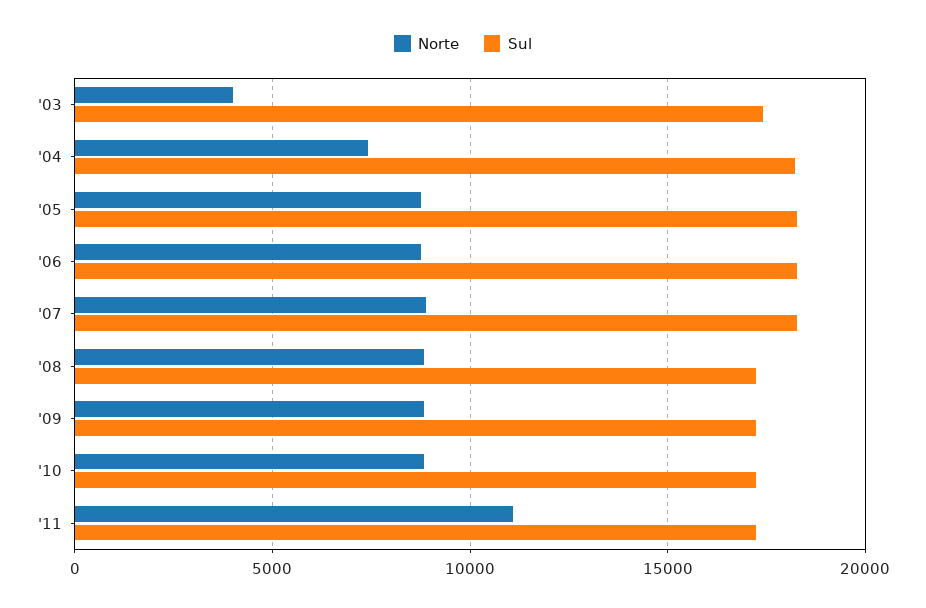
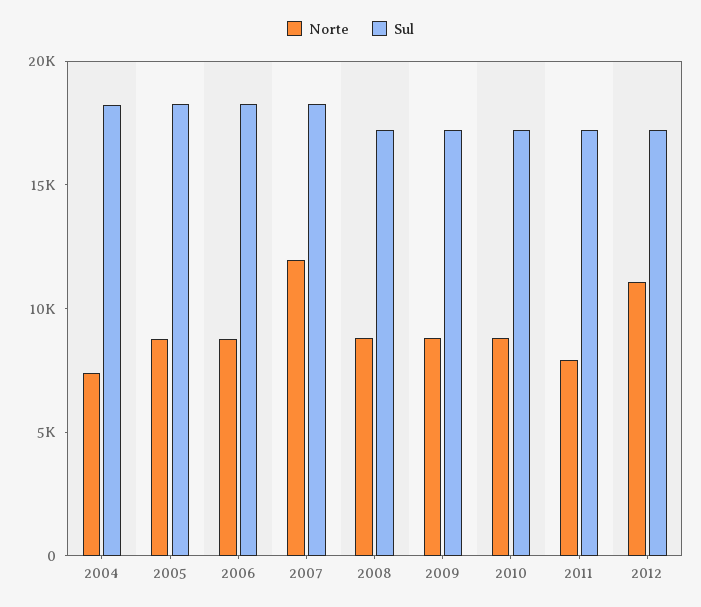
Norte, '03: 4000 -> none
Sul, '03: 17500 -> none
Norte, '07: 9000 -> 12000
Norte, '11: 11000 -> 8000
Norte, 2012: none -> 11000
Sul, 2012: none -> 17000

